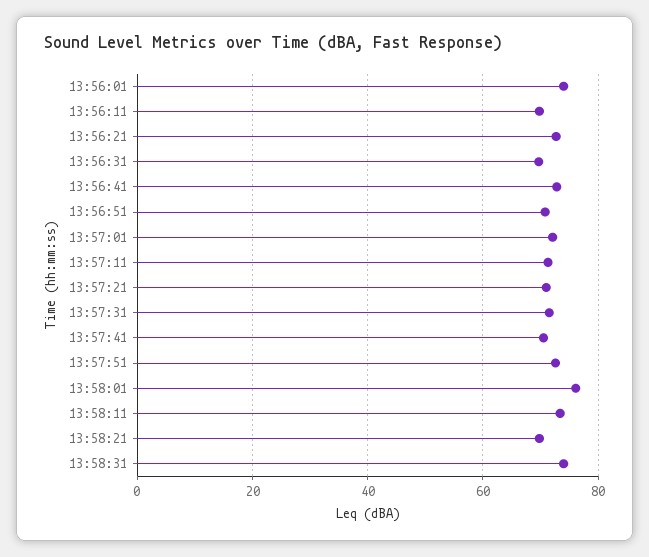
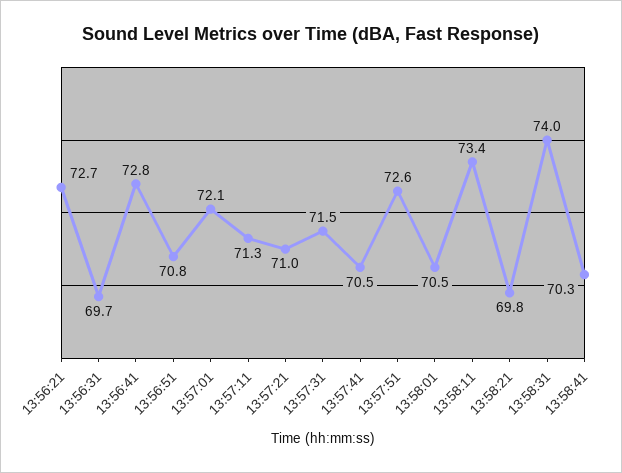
13:56:01: 74 -> none
13:56:11: 70 -> none
13:58:01: 76 -> 70.5
13:58:41: none -> 70.3

